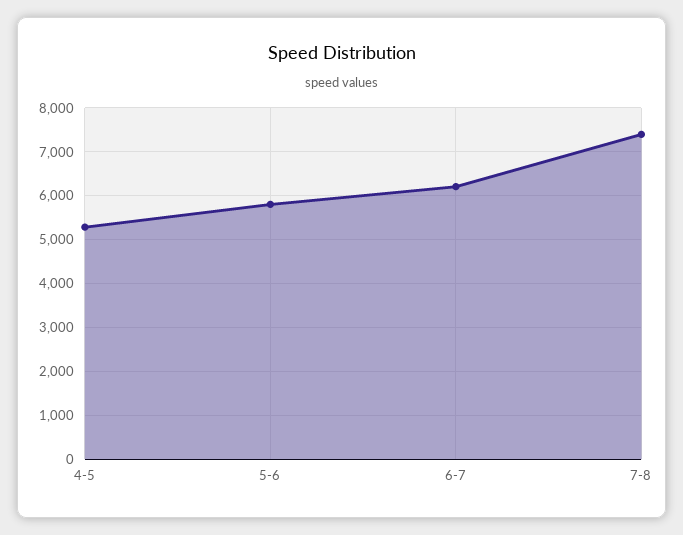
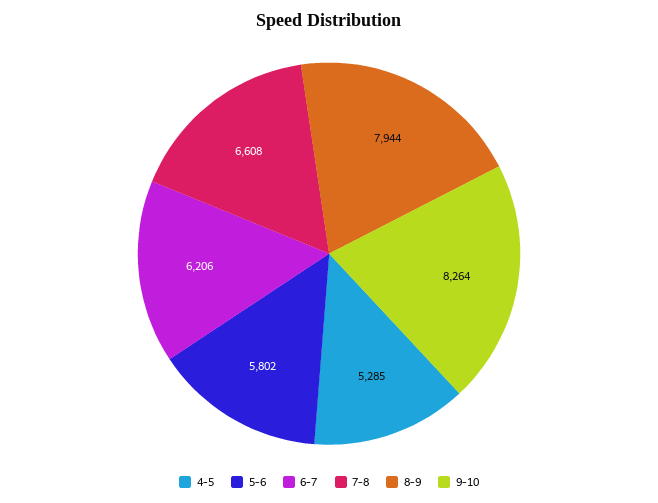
7-8: 7400 -> 6608
8-9: none -> 7944
9-10: none -> 8264

